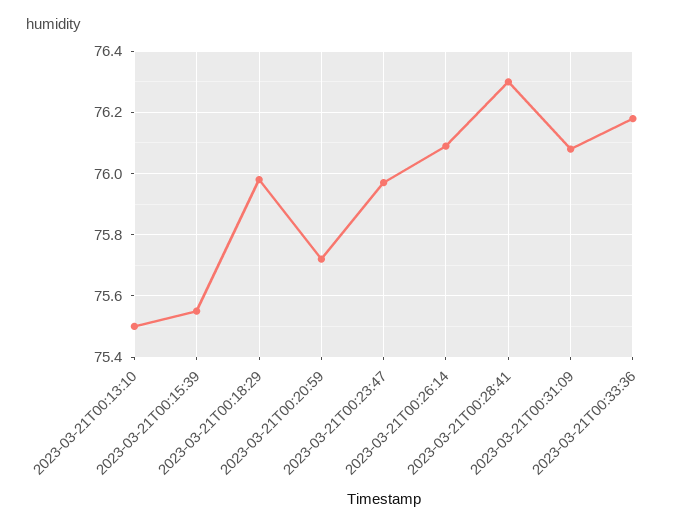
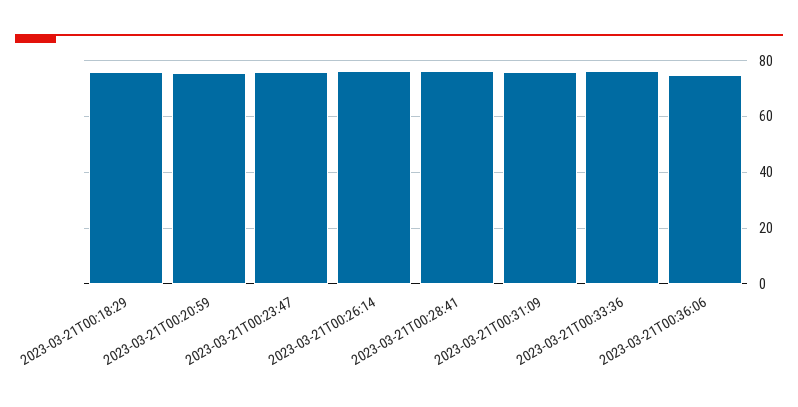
2023-03-21T00:13:10: 75.5 -> none
2023-03-21T00:15:39: 75.55 -> none
2023-03-21T00:36:06: none -> 75

